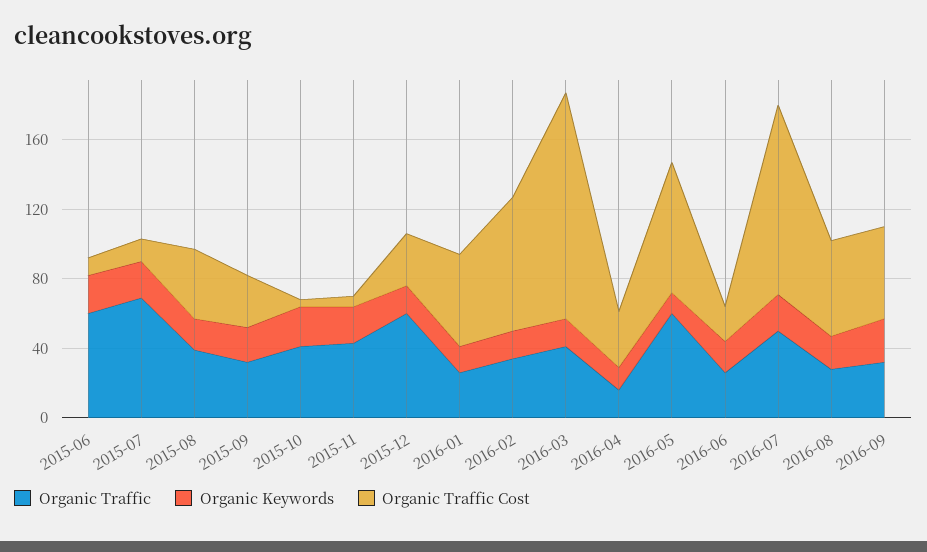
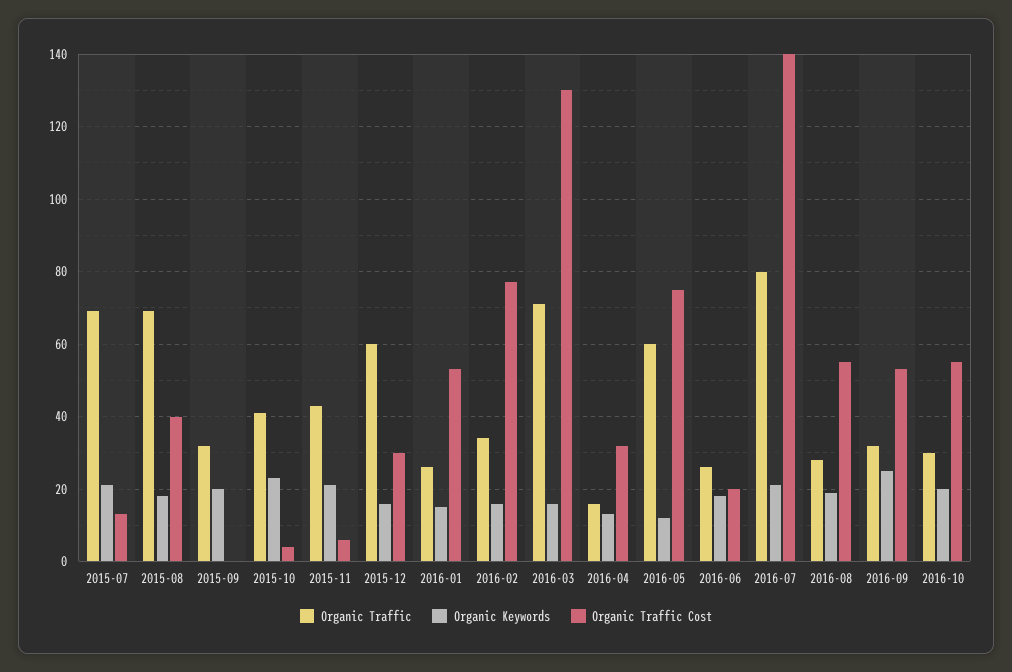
Organic Traffic, 2015-06: 60 -> none
Organic Keywords, 2015-06: 20 -> none
Organic Traffic Cost, 2015-06: 10 -> none
Organic Traffic, 2015-08: 40 -> 70
Organic Traffic Cost, 2015-09: 30 -> 0
Organic Traffic, 2016-03: 40 -> 70
Organic Traffic, 2016-07: 50 -> 80
Organic Traffic Cost, 2016-07: 110 -> 140
Organic Traffic, 2016-10: none -> 30
Organic Keywords, 2016-10: none -> 20
Organic Traffic Cost, 2016-10: none -> 55

